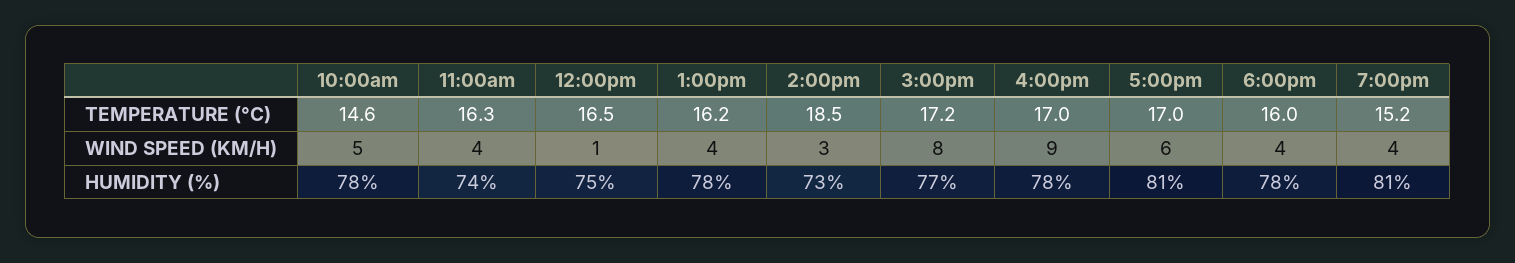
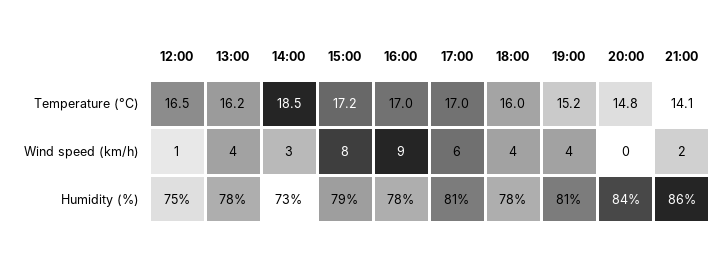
10:00am, TEMPERATURE (°C): 14.6 -> none
11:00am, TEMPERATURE (°C): 16.3 -> none
10:00am, WIND SPEED (KM/H): 5 -> none
11:00am, WIND SPEED (KM/H): 4 -> none
10:00am, HUMIDITY (%): 78 -> none
11:00am, HUMIDITY (%): 74 -> none
3:00pm, HUMIDITY (%): 77 -> 79
20:00, TEMPERATURE (°C): none -> 14.8
21:00, TEMPERATURE (°C): none -> 14.1
20:00, WIND SPEED (KM/H): none -> 0
21:00, WIND SPEED (KM/H): none -> 2
20:00, HUMIDITY (%): none -> 84
21:00, HUMIDITY (%): none -> 86

